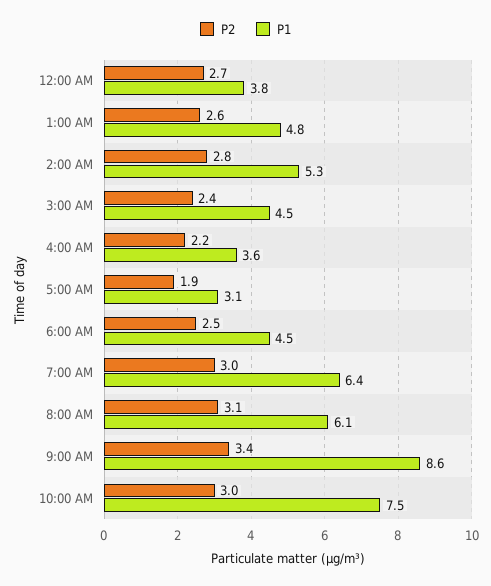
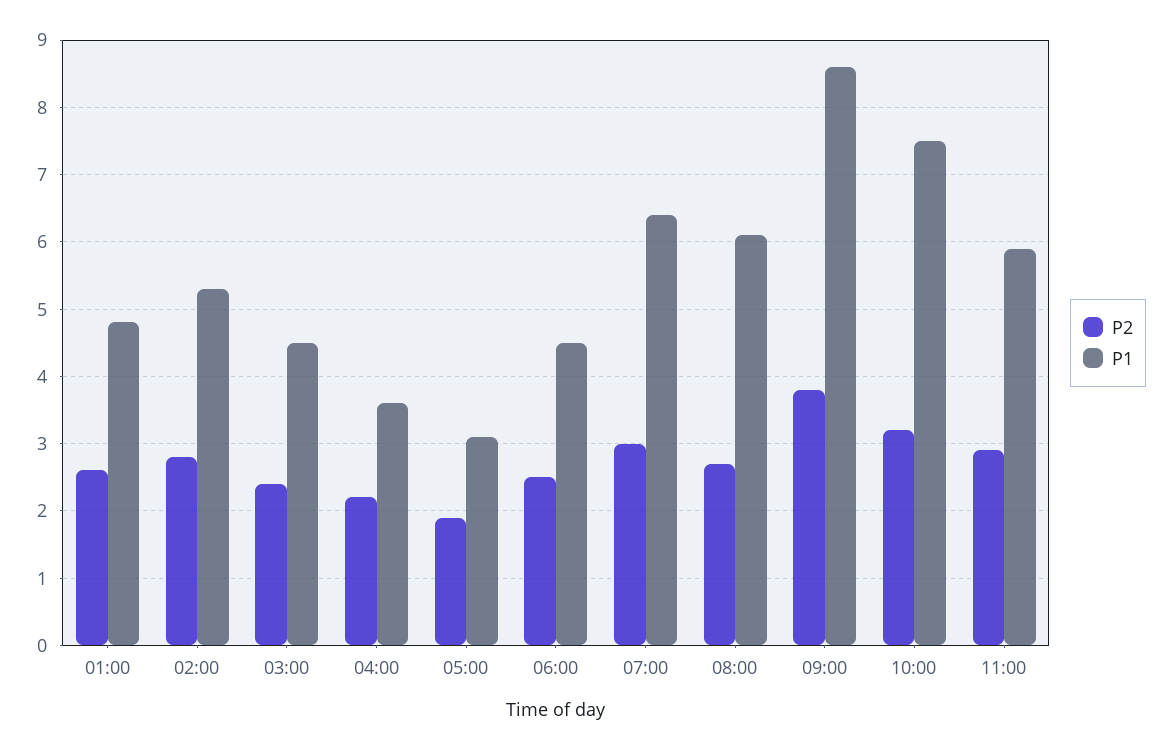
P2, 12:00 AM: 2.7 -> none
P1, 12:00 AM: 3.8 -> none
P2, 8:00 AM: 3.1 -> 2.7
P2, 9:00 AM: 3.4 -> 3.8
P2, 10:00 AM: 3 -> 3.2
P2, 11:00: none -> 2.9
P1, 11:00: none -> 5.9

